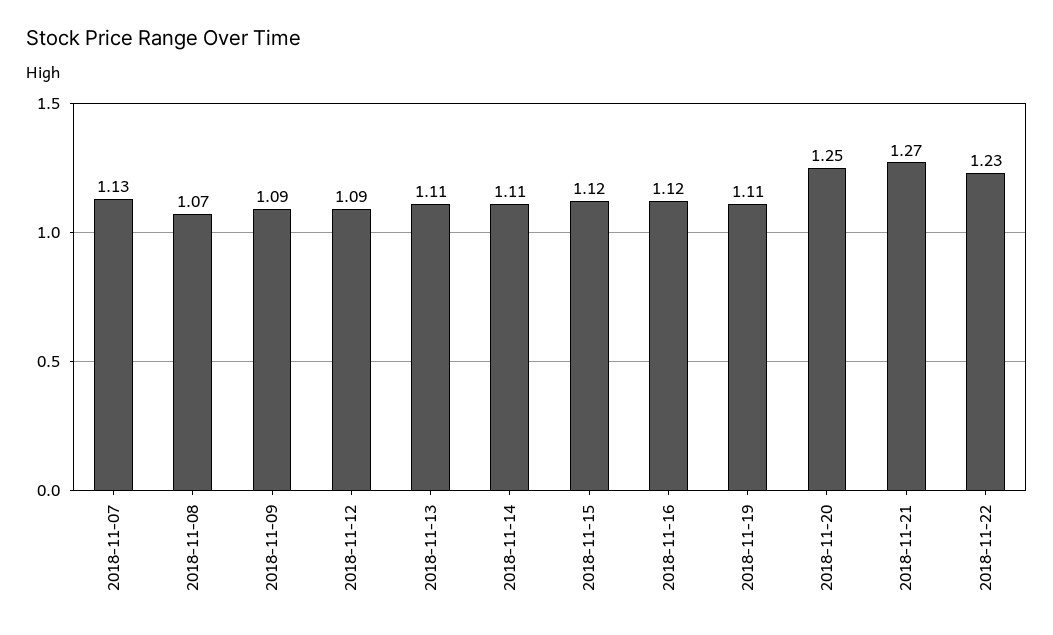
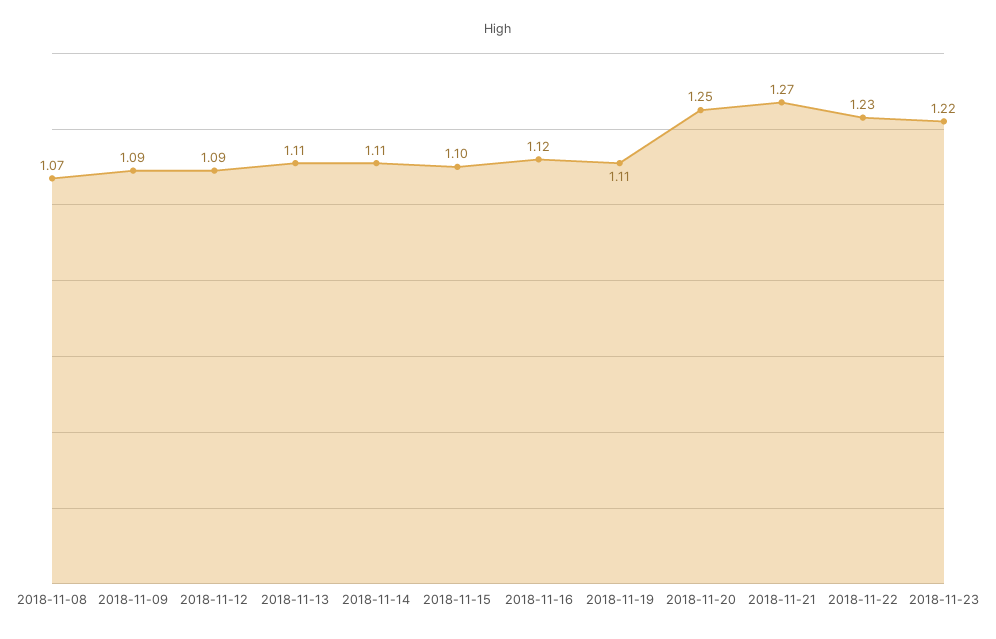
2018-11-07: 1.13 -> none
2018-11-15: 1.12 -> 1.1
2018-11-23: none -> 1.22

